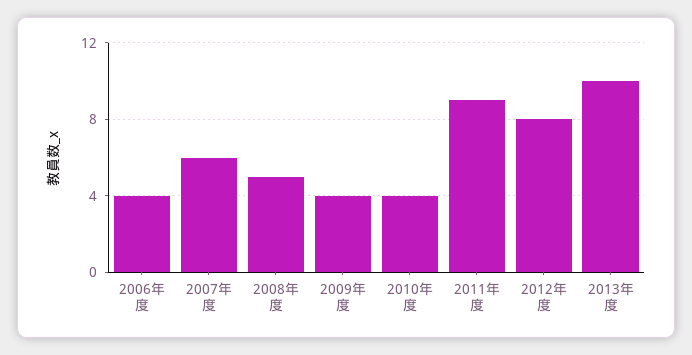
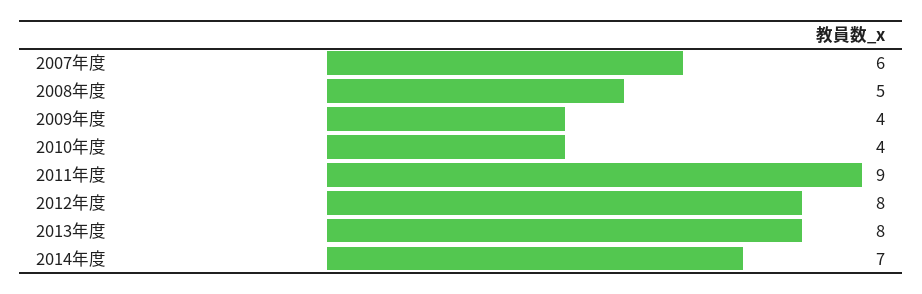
2006年度: 4 -> none
2013年度: 10 -> 8
2014年度: none -> 7

